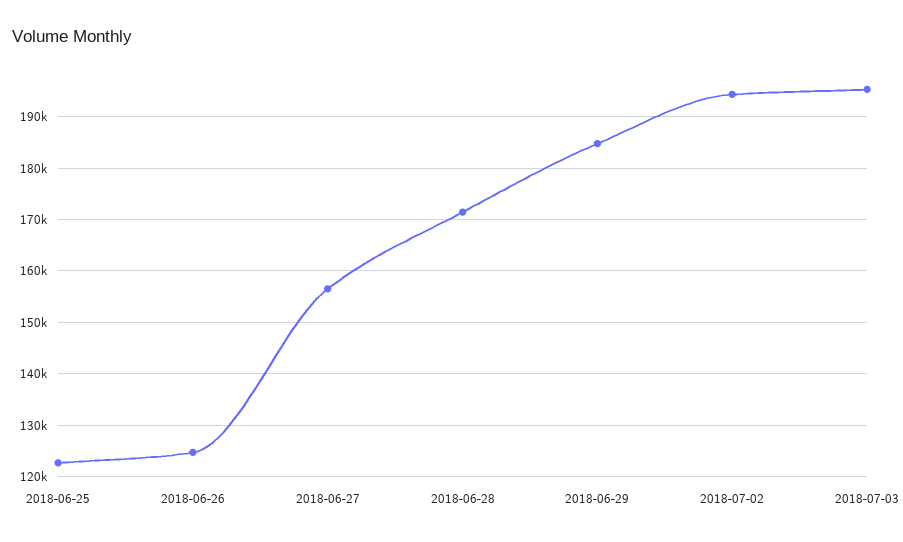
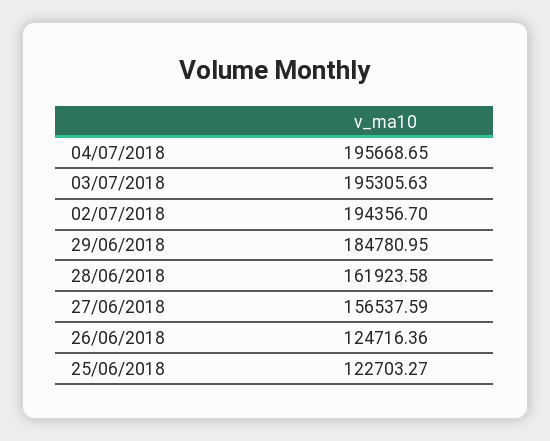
2018-06-28: 172000 -> 161923.58
04/07/2018: none -> 195668.65

